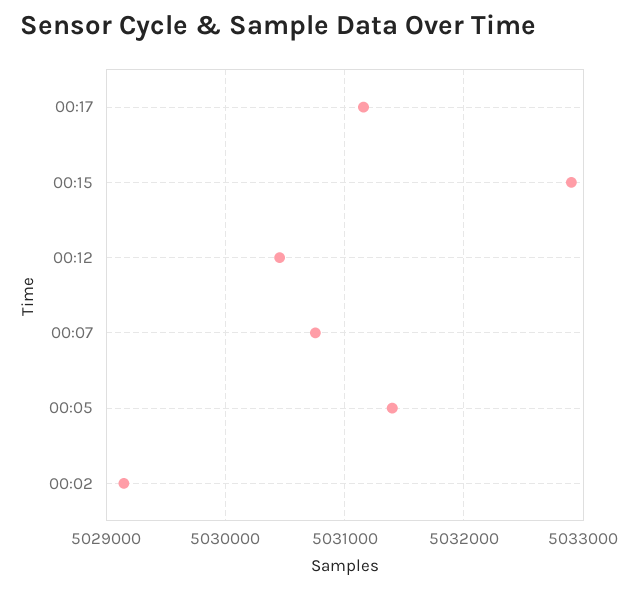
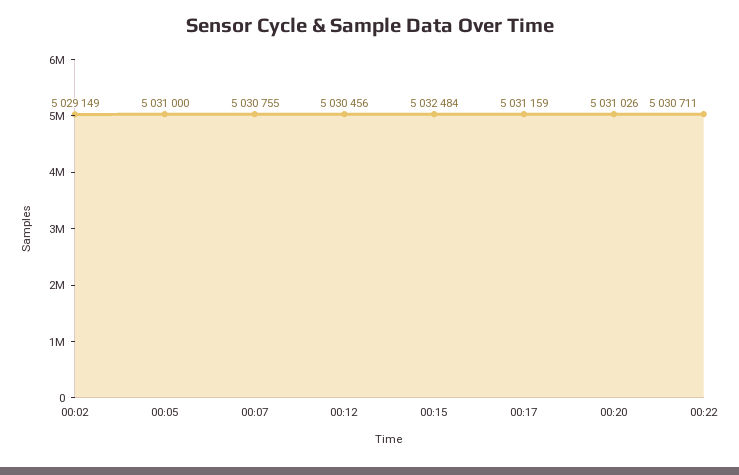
00:15: 5032900 -> 5032484
00:05: 5031400 -> 5031000
00:20: none -> 5031026
00:22: none -> 5030711

